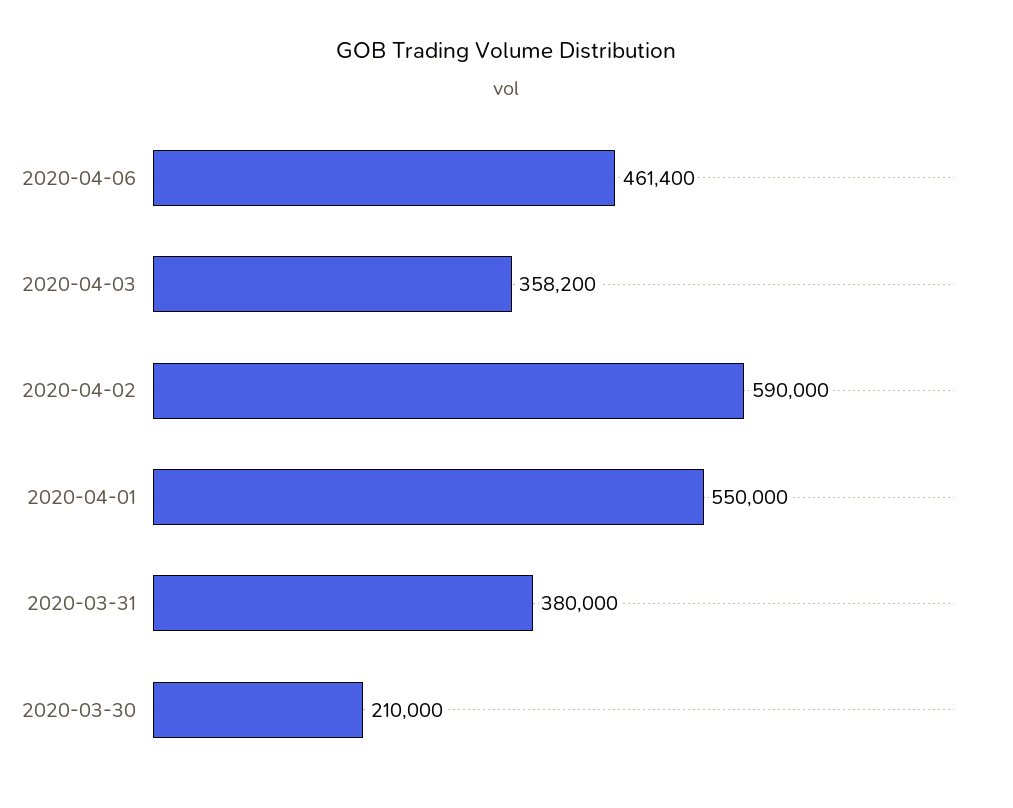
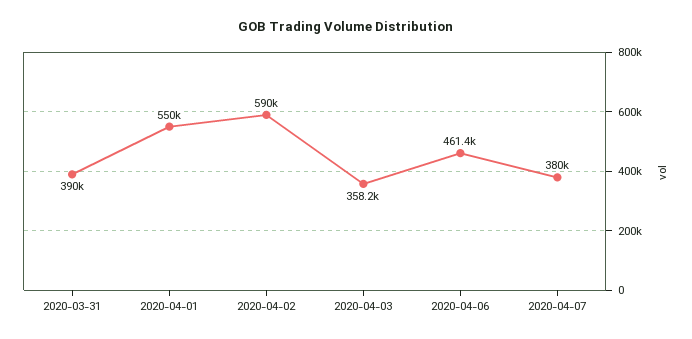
2020-03-31: 380000 -> 390000
2020-03-30: 210000 -> none
2020-04-07: none -> 380000

